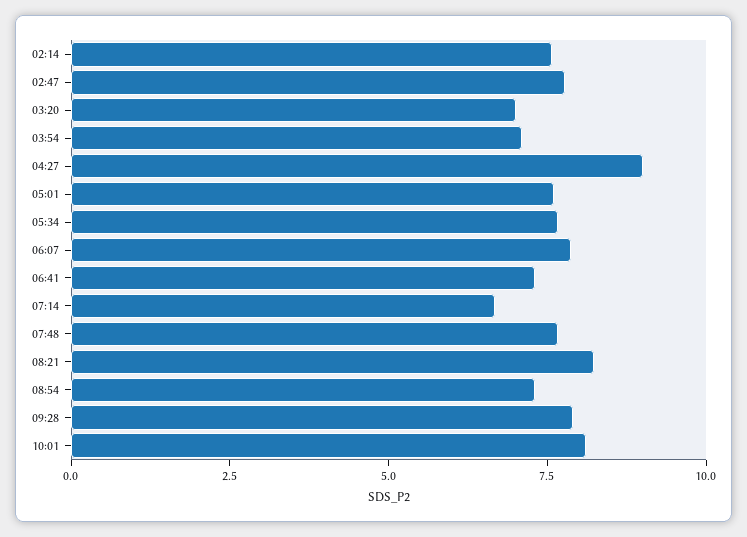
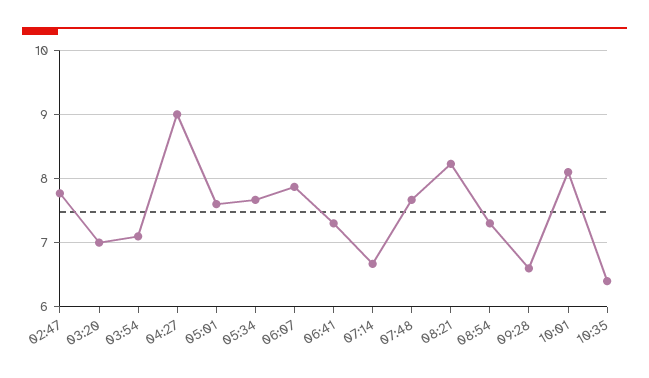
02:14: 7.5 -> none
09:28: 8 -> 6.6
10:35: none -> 6.4

